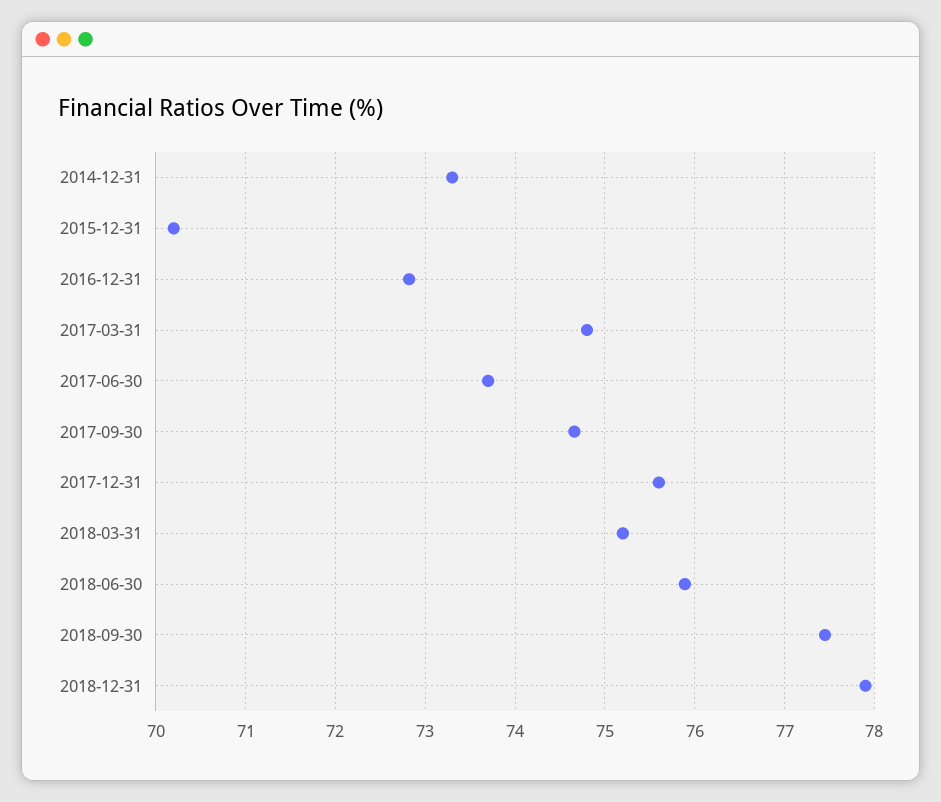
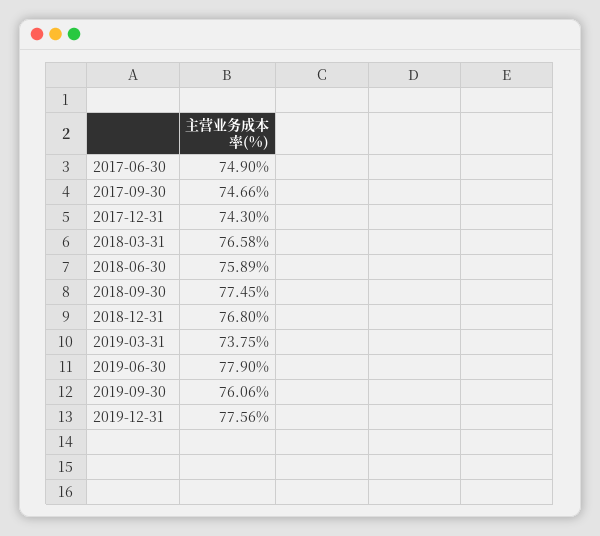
2014-12-31: 73.3 -> none
2015-12-31: 70.2 -> none
2016-12-31: 72.8 -> none
2017-03-31: 74.8 -> none
2017-06-30: 73.7 -> 74.9
2017-12-31: 75.6 -> 74.3
2018-03-31: 75.2 -> 76.58
2018-12-31: 77.9 -> 76.8
2019-03-31: none -> 73.75
2019-06-30: none -> 77.9
2019-09-30: none -> 76.06
2019-12-31: none -> 77.56

